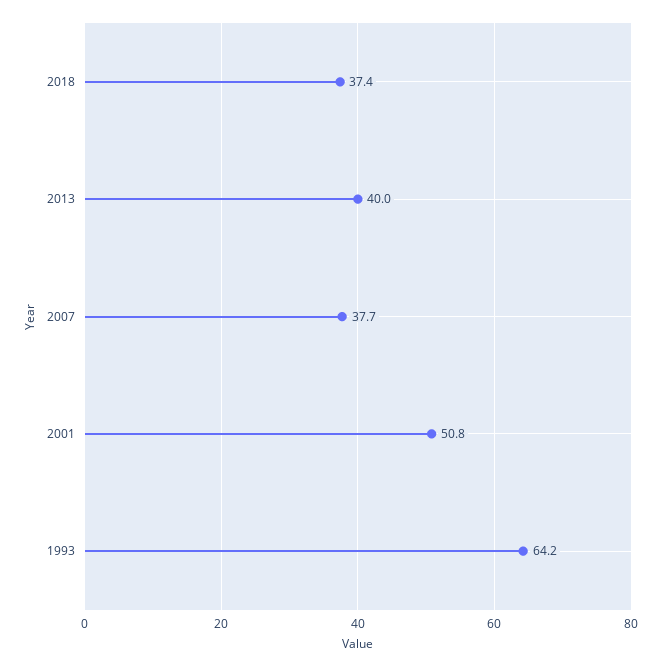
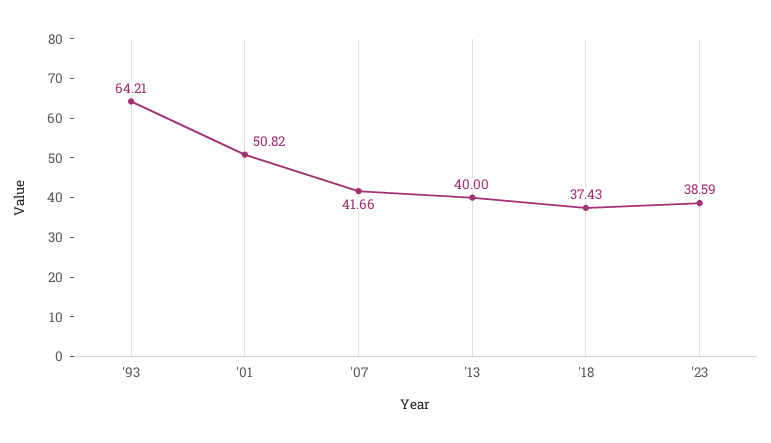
2007: 37.7 -> 41.66
'23: none -> 38.59

